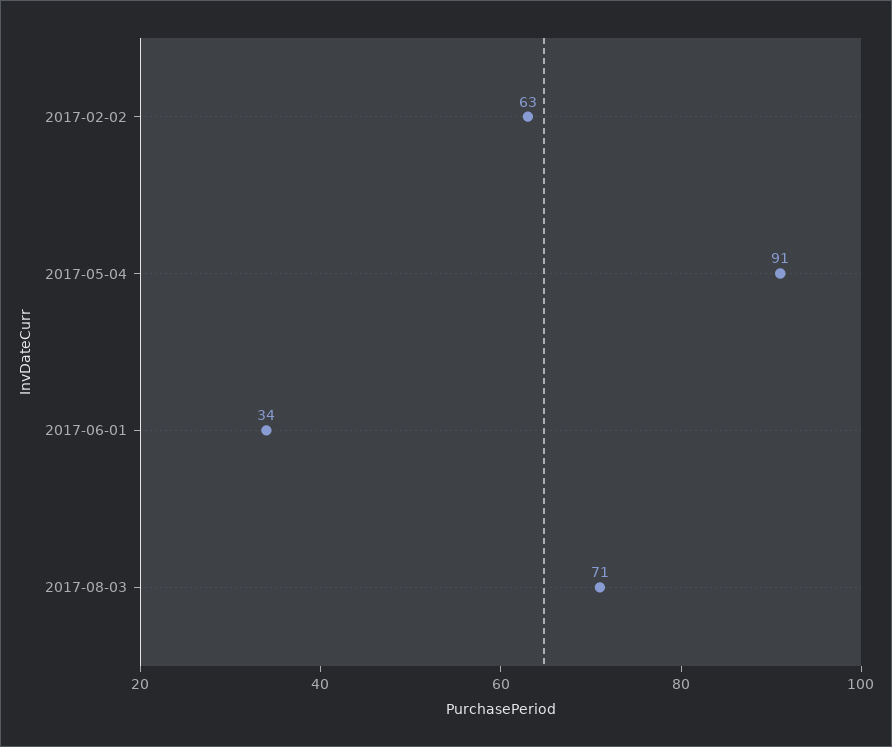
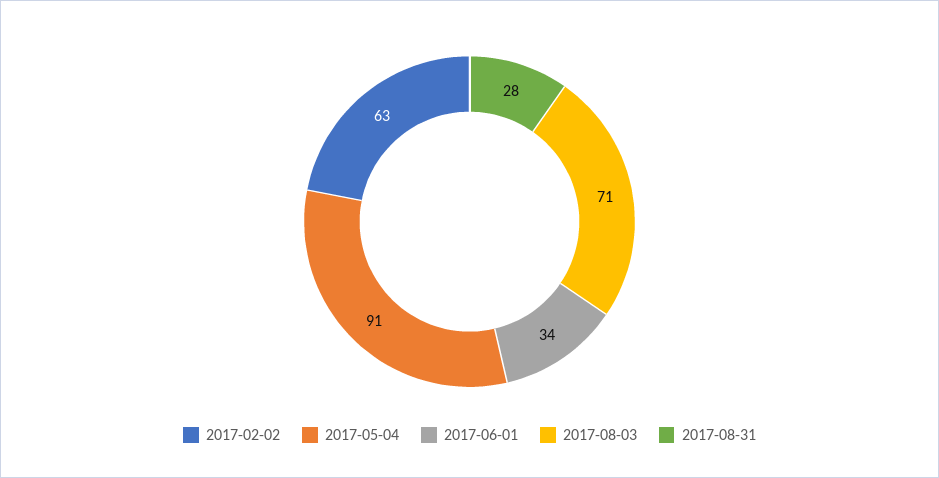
2017-08-31: none -> 28

